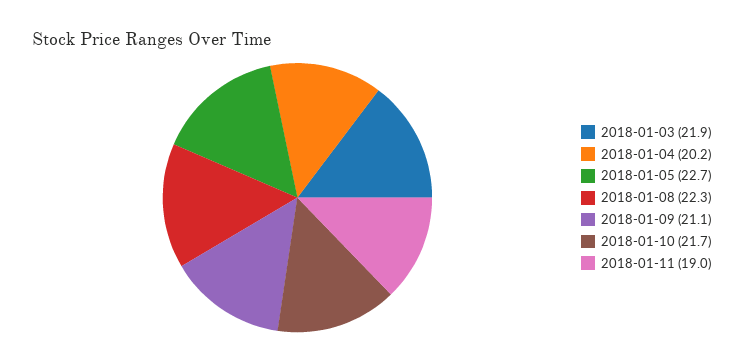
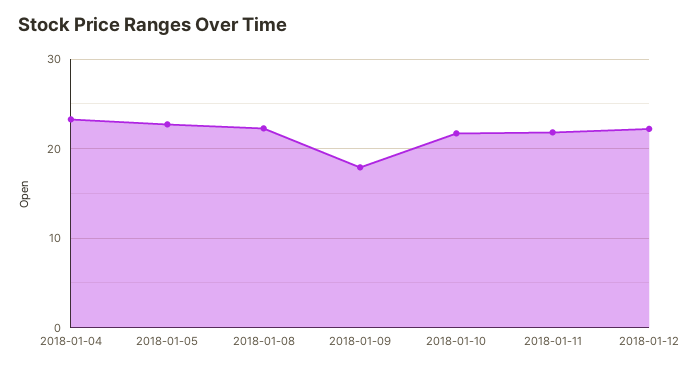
2018-01-03: 21.9 -> none
2018-01-04: 20.2 -> 23
2018-01-09: 21.1 -> 18
2018-01-11: 19 -> 22
2018-01-12: none -> 22

